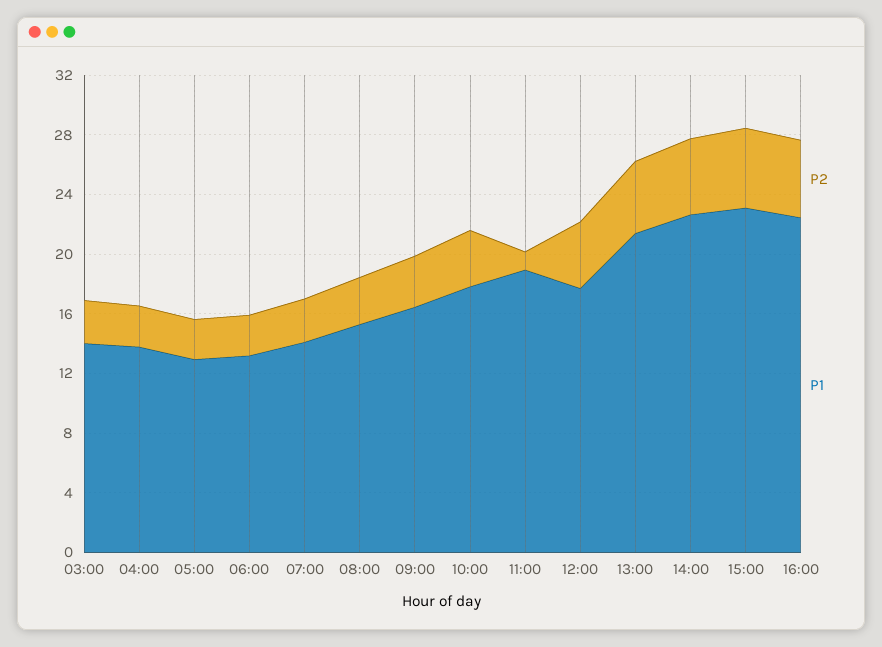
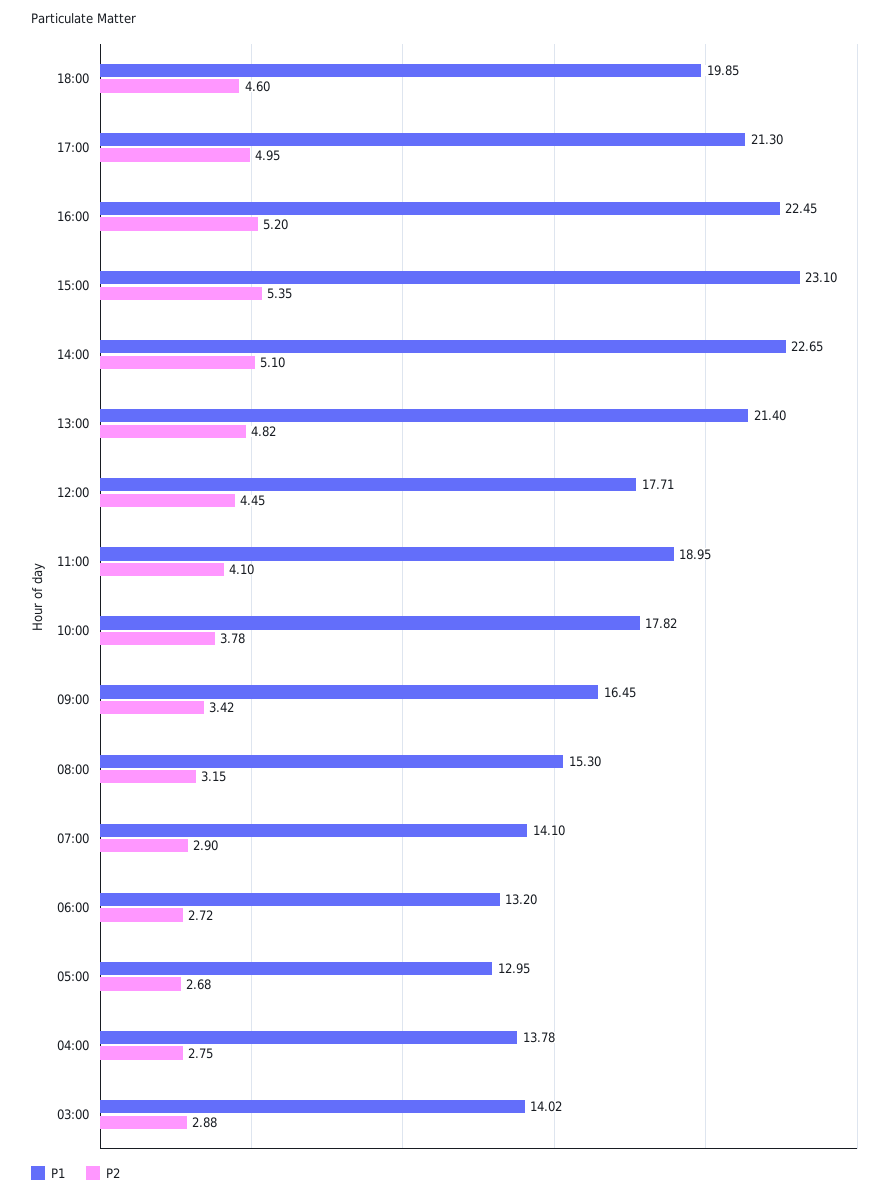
P2, 11:00: 1 -> 4.1
P1, 18:00: none -> 19.85
P2, 18:00: none -> 4.6
P1, 17:00: none -> 21.3
P2, 17:00: none -> 4.95

